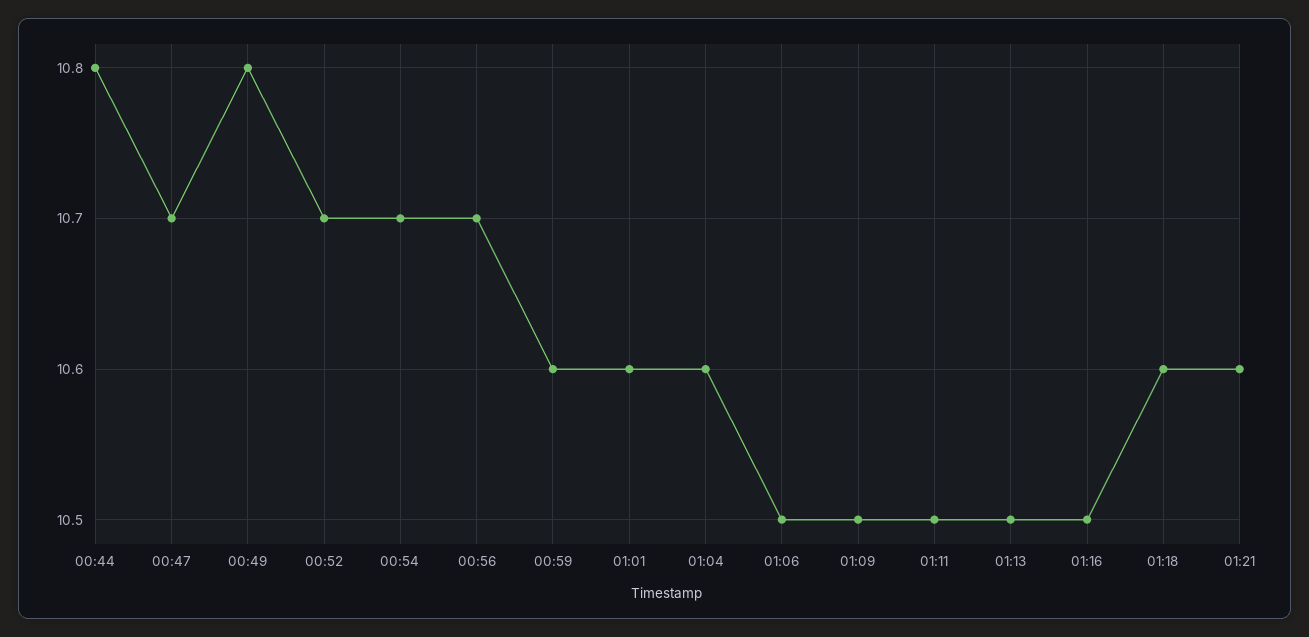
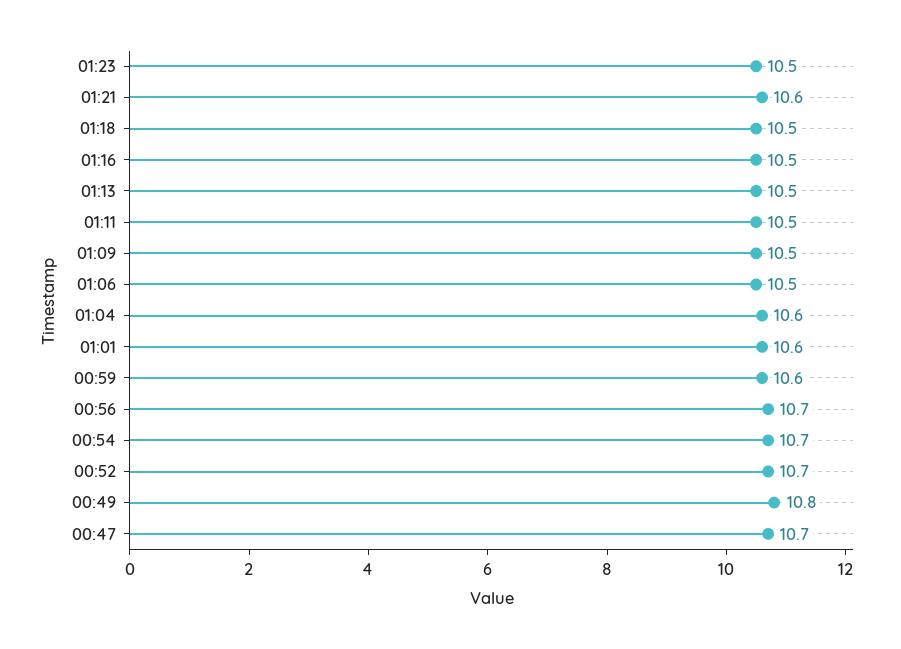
00:44: 10.8 -> none
01:18: 10.6 -> 10.5
01:23: none -> 10.5

